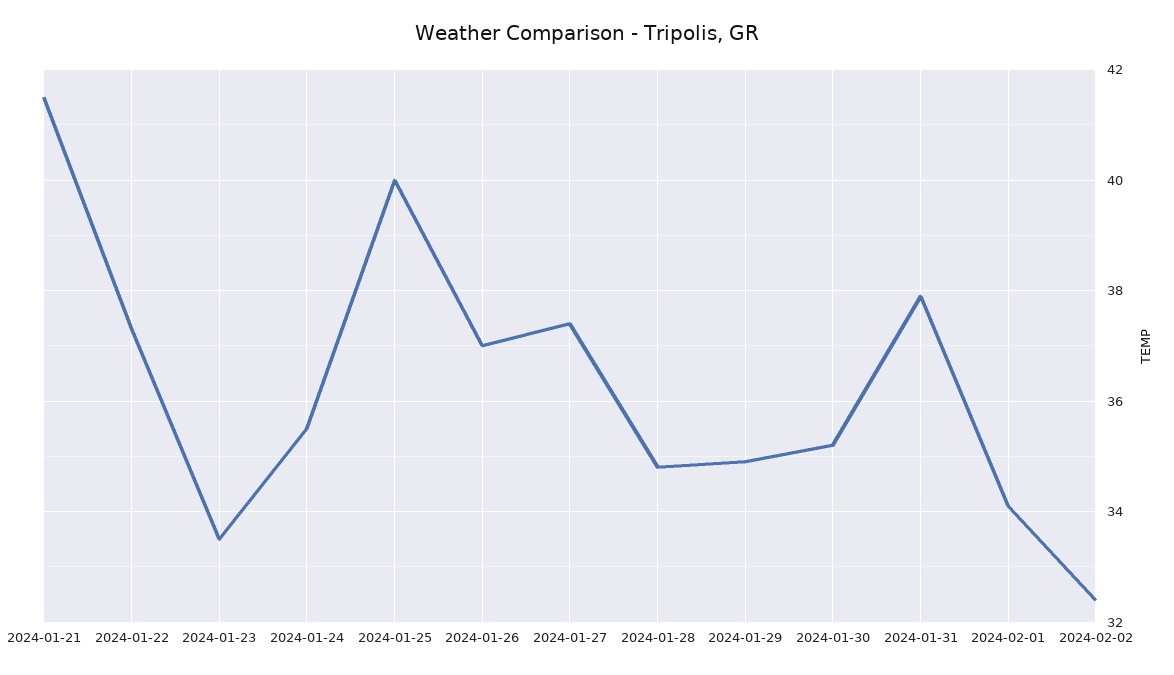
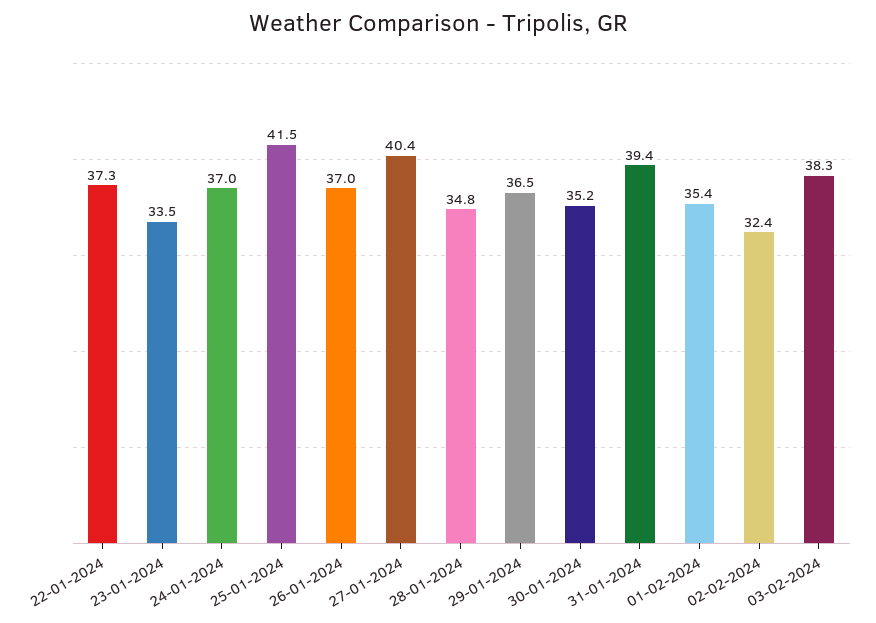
2024-01-21: 41.5 -> none
2024-01-24: 35.5 -> 37
2024-01-25: 40 -> 41.5
2024-01-27: 37.5 -> 40.4
2024-01-29: 35 -> 36.5
2024-01-31: 38 -> 39.4
2024-02-01: 34 -> 35.4
03-02-2024: none -> 38.3

